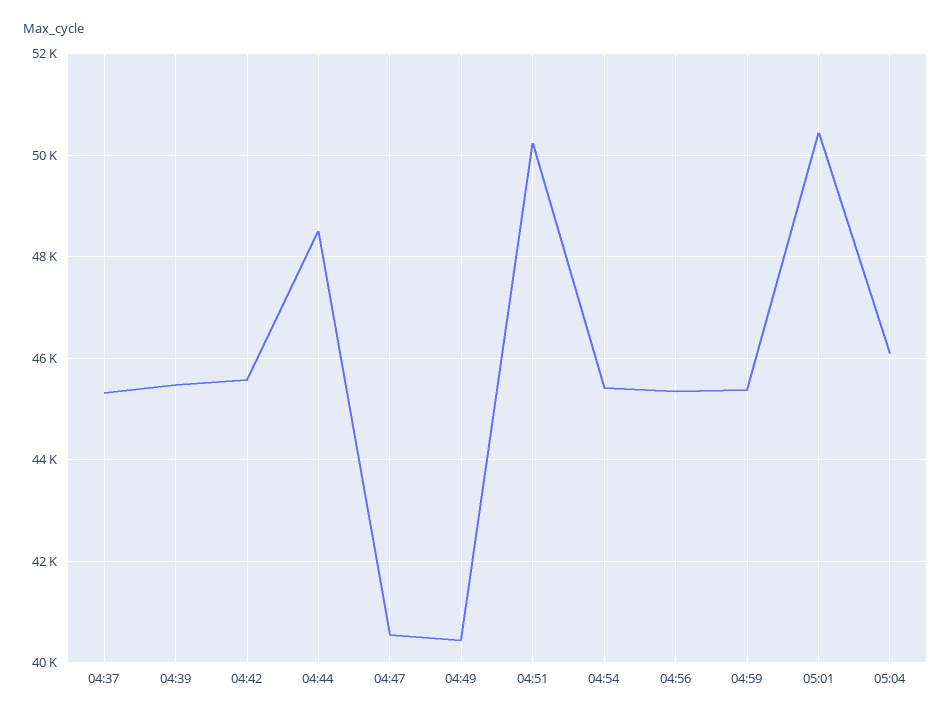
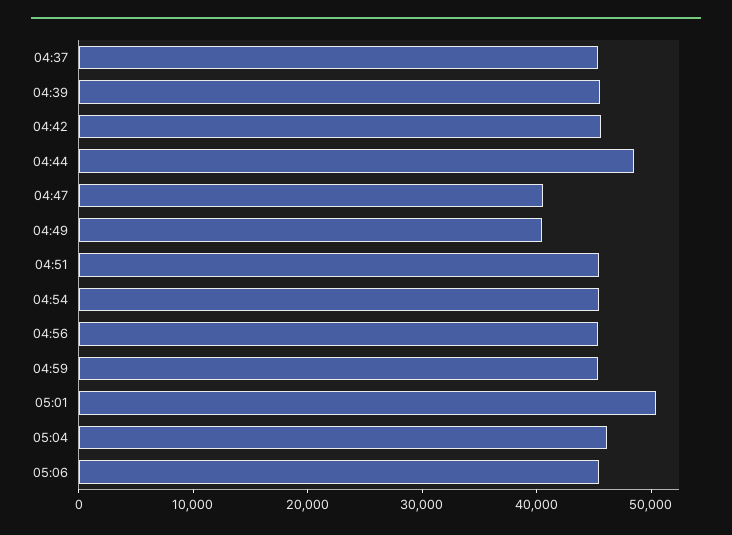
04:51: 50200 -> 46000
05:06: none -> 46000

